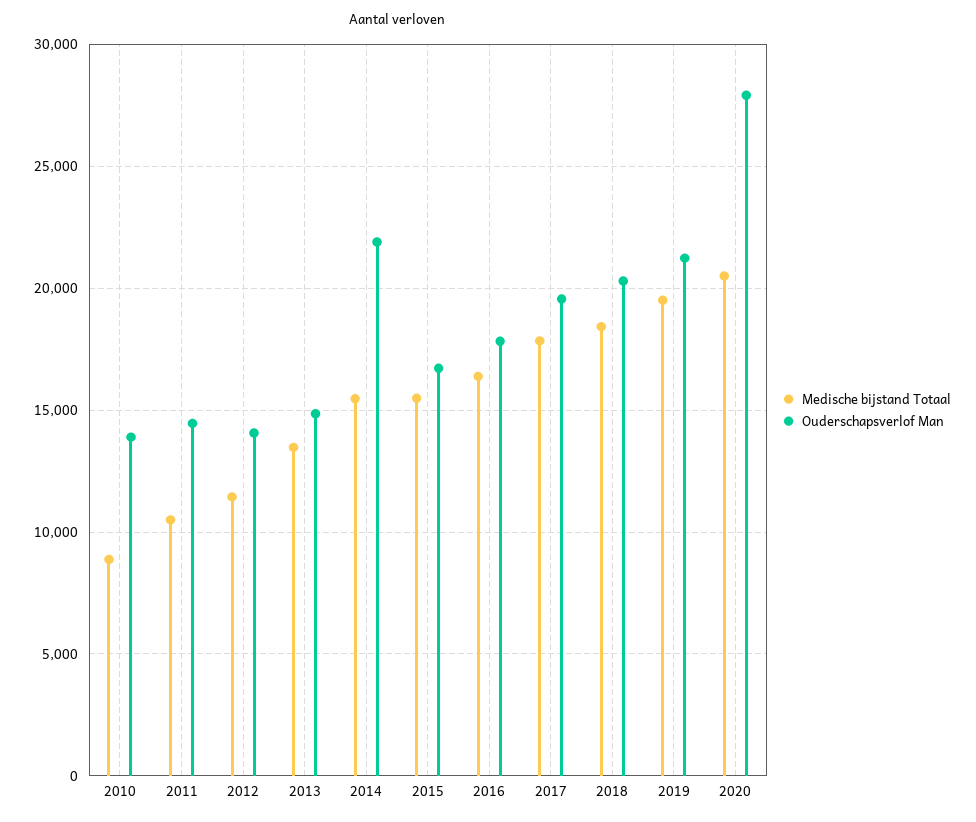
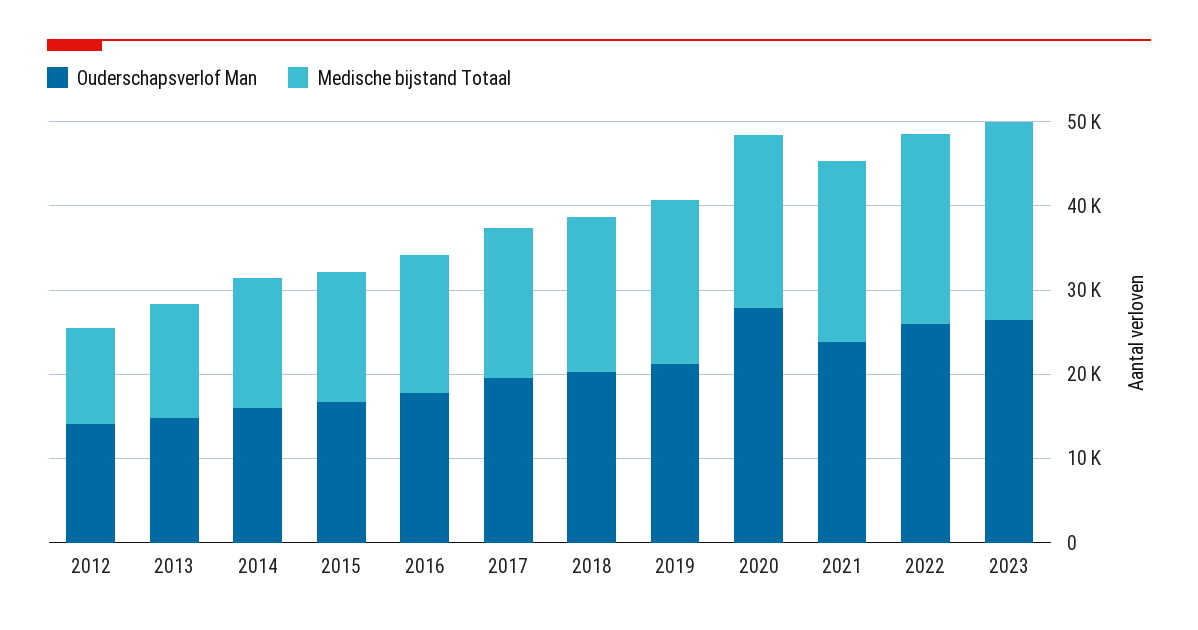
Medische bijstand Totaal, 2010: 9000 -> none
Ouderschapsverlof Man, 2010: 14000 -> none
Medische bijstand Totaal, 2011: 10500 -> none
Ouderschapsverlof Man, 2011: 14500 -> none
Ouderschapsverlof Man, 2014: 22000 -> 16000
Ouderschapsverlof Man, 2021: none -> 24000
Medische bijstand Totaal, 2021: none -> 22000
Ouderschapsverlof Man, 2022: none -> 26000
Medische bijstand Totaal, 2022: none -> 22000
Ouderschapsverlof Man, 2023: none -> 26000
Medische bijstand Totaal, 2023: none -> 24000

